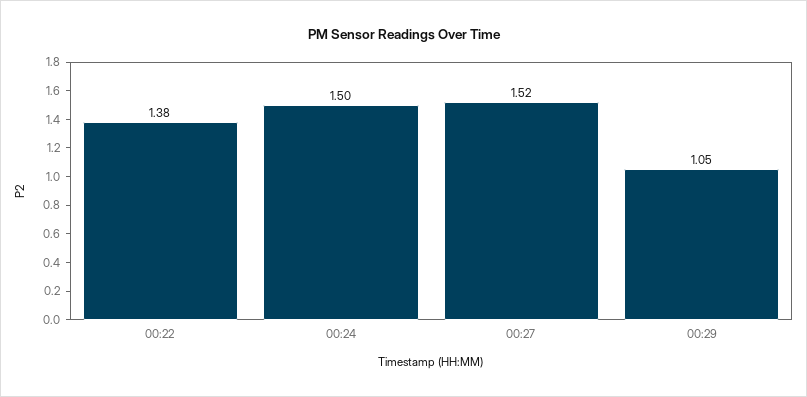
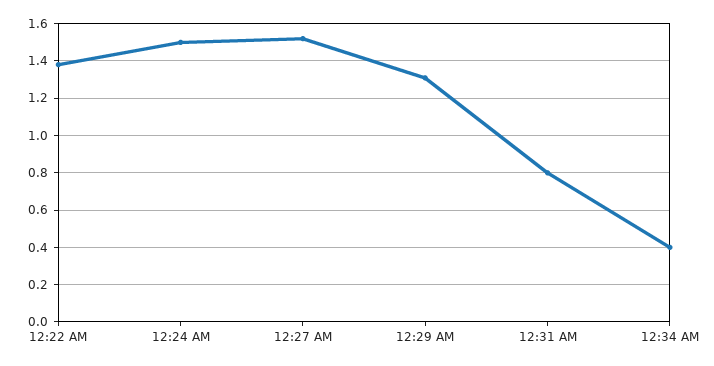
00:29: 1.05 -> 1.3
12:31 AM: none -> 0.8
12:34 AM: none -> 0.4

